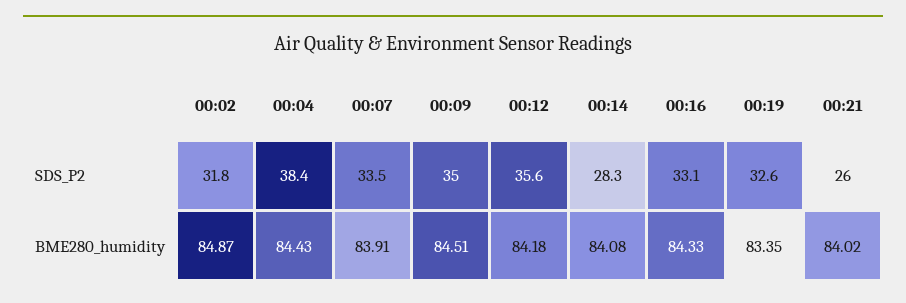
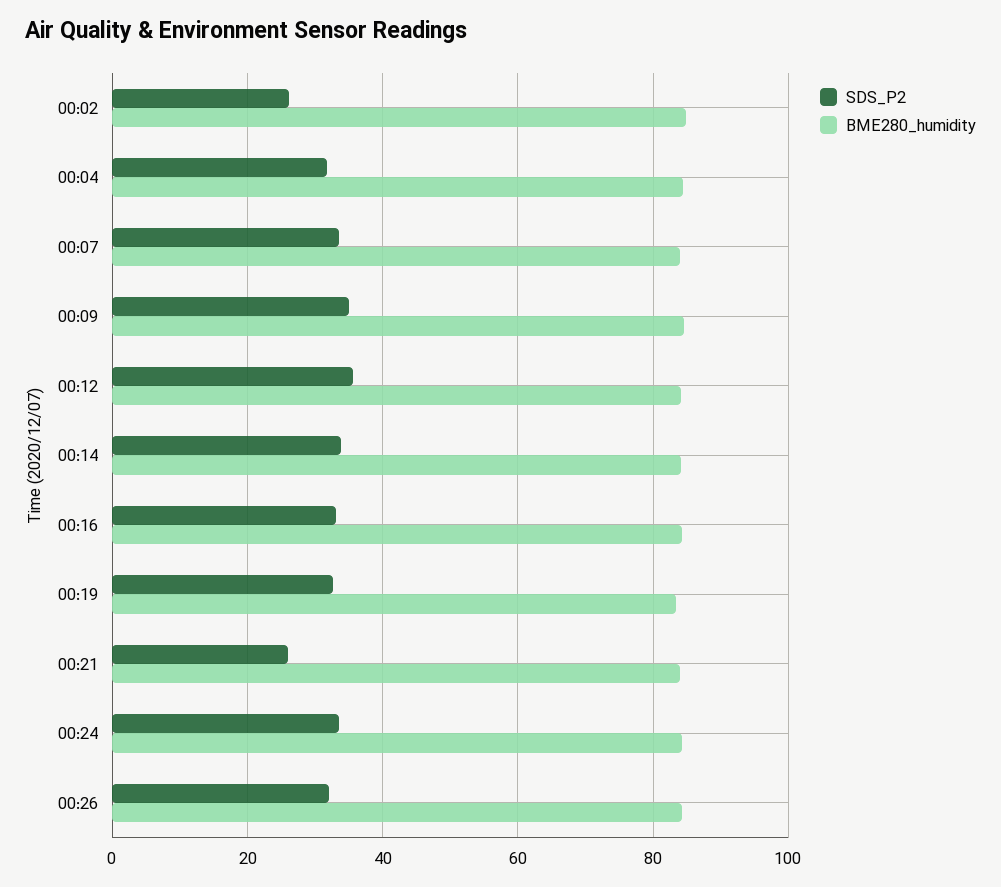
SDS_P2, 00:02: 31.8 -> 26
SDS_P2, 00:04: 38.4 -> 32
SDS_P2, 00:14: 28.3 -> 34
SDS_P2, 00:24: none -> 34
BME280_humidity, 00:24: none -> 84
SDS_P2, 00:26: none -> 32
BME280_humidity, 00:26: none -> 84

